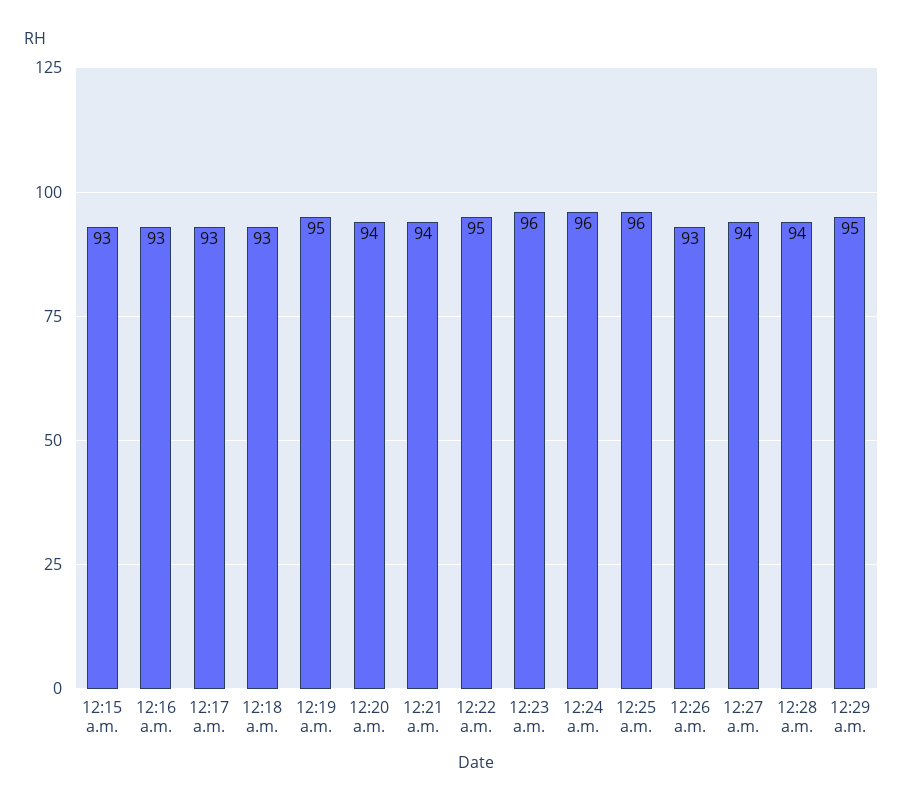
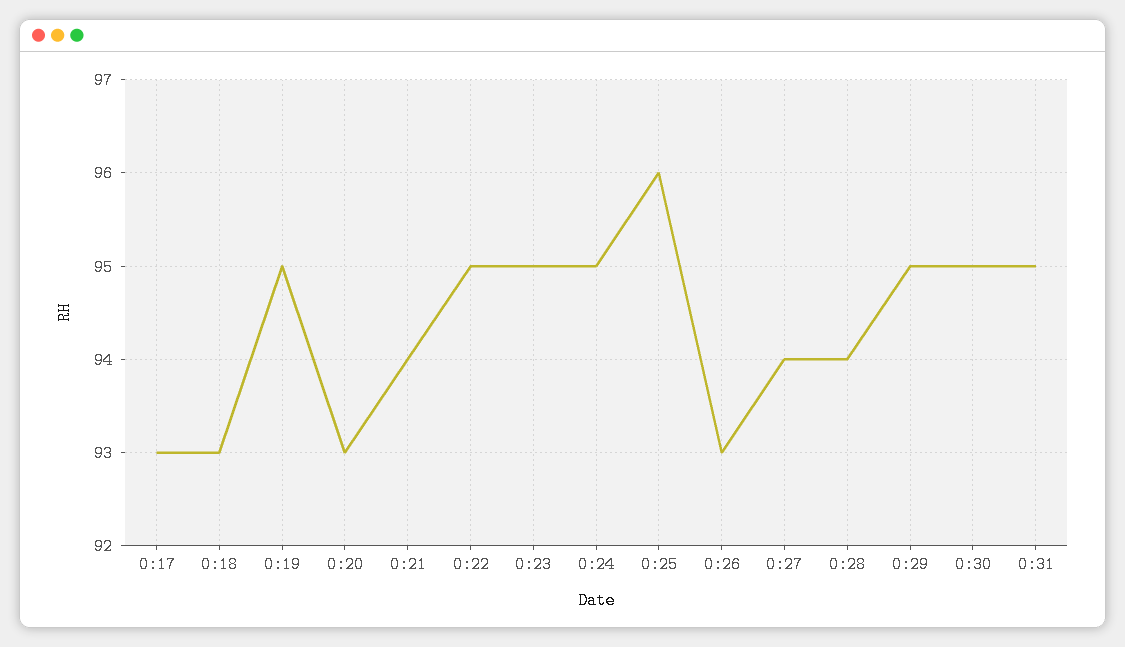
12:15 a.m.: 93 -> none
12:16 a.m.: 93 -> none
12:20 a.m.: 94 -> 93
12:23 a.m.: 96 -> 95
12:24 a.m.: 96 -> 95
0:30: none -> 95
0:31: none -> 95

